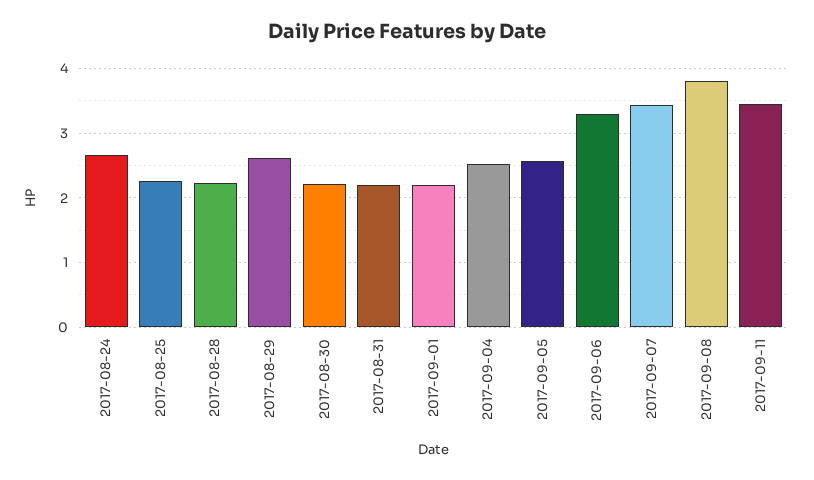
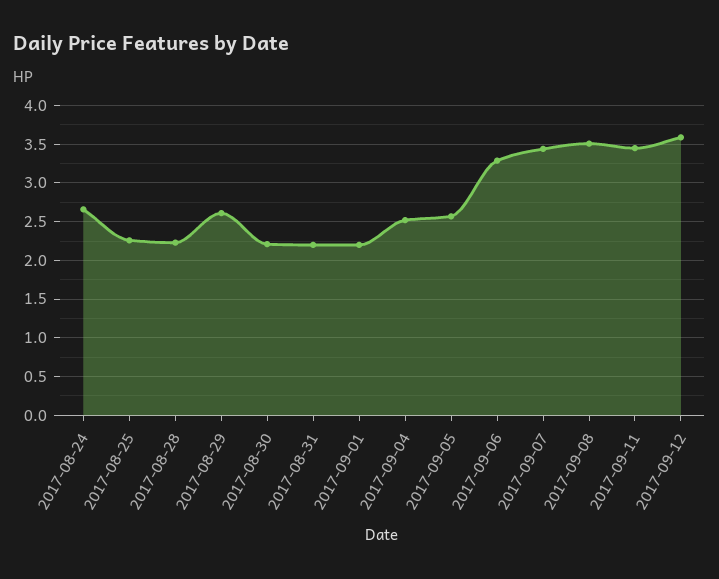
2017-09-08: 3.8 -> 3.5
2017-09-12: none -> 3.6

